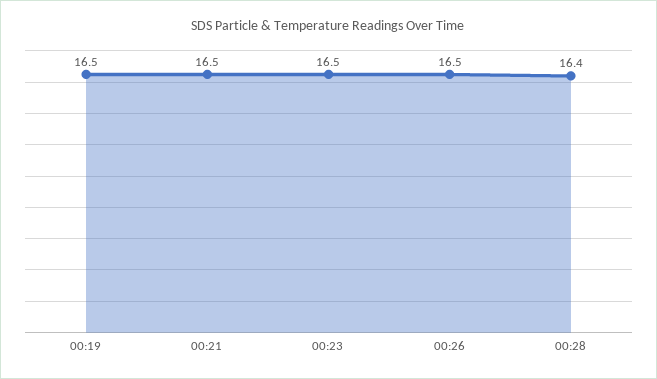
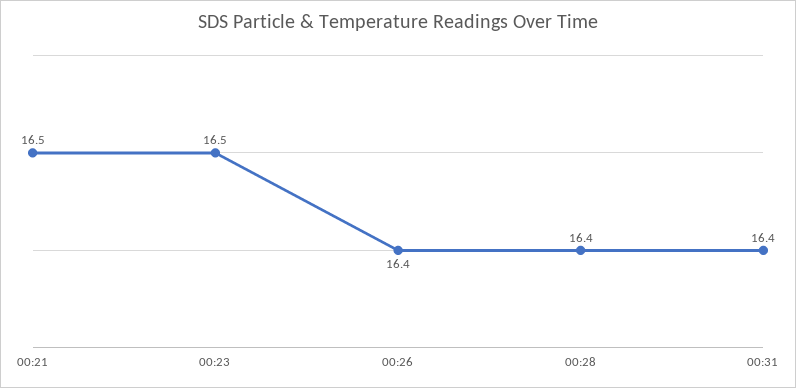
00:19: 16.5 -> none
00:26: 16.5 -> 16.4
00:31: none -> 16.4

